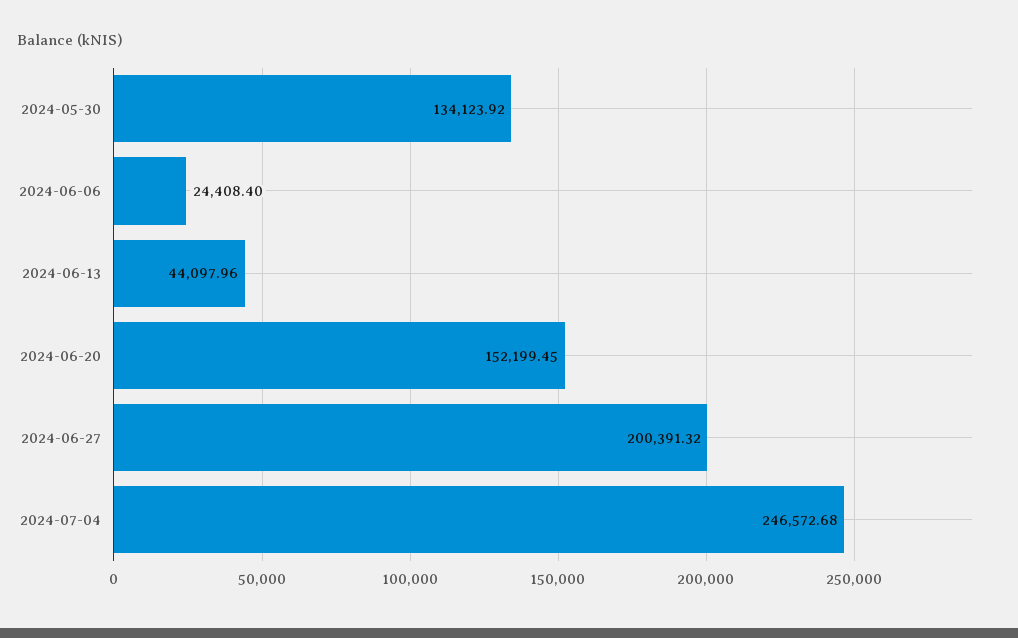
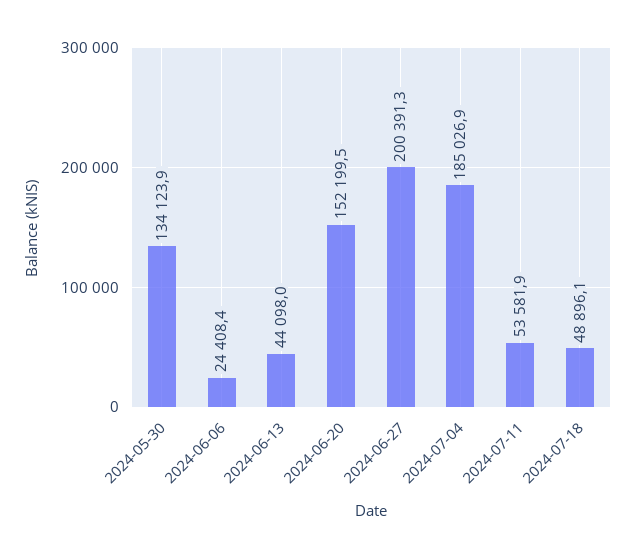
2024-07-04: 246572.68 -> 185026.9
2024-07-11: none -> 53581.9
2024-07-18: none -> 48896.1

